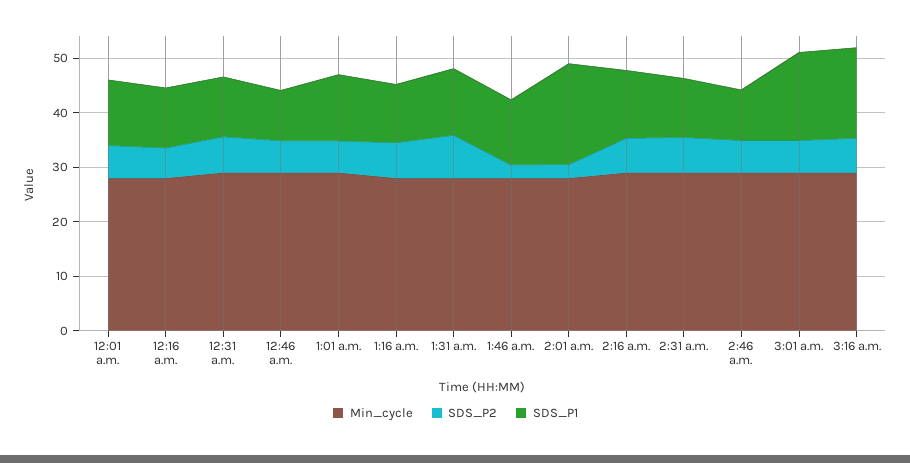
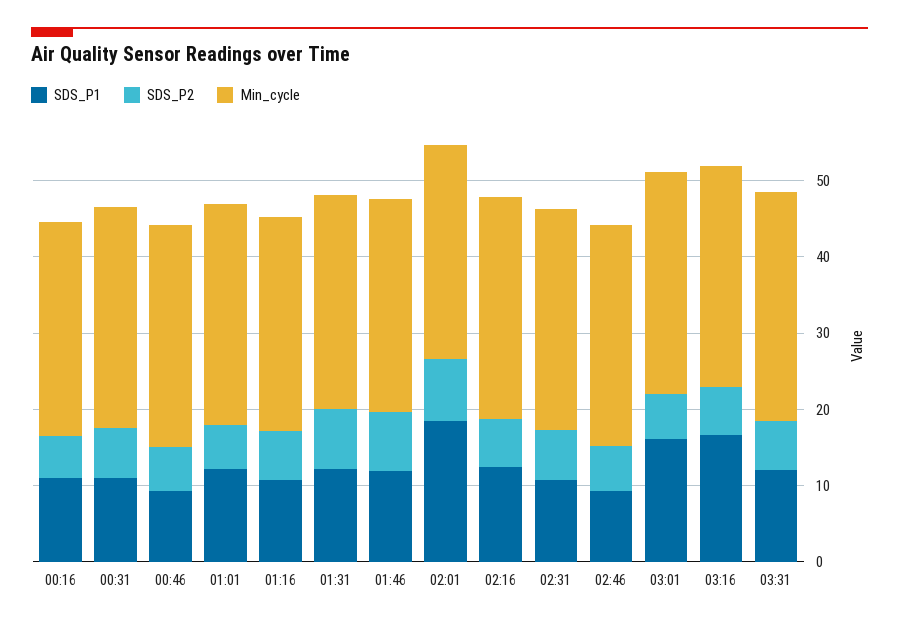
Min_cycle, 12:01 a.m.: 28 -> none
SDS_P2, 12:01 a.m.: 6 -> none
SDS_P1, 12:01 a.m.: 12 -> none
SDS_P2, 1:46 a.m.: 2 -> 8
SDS_P2, 2:01 a.m.: 2 -> 8
SDS_P1, 03:31: none -> 12
SDS_P2, 03:31: none -> 6
Min_cycle, 03:31: none -> 30

